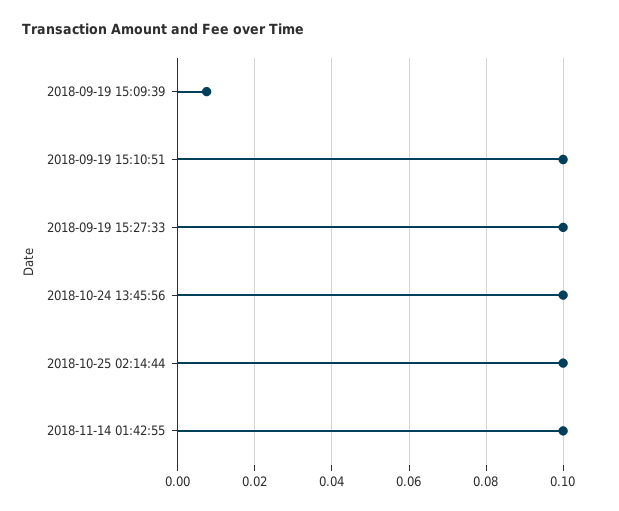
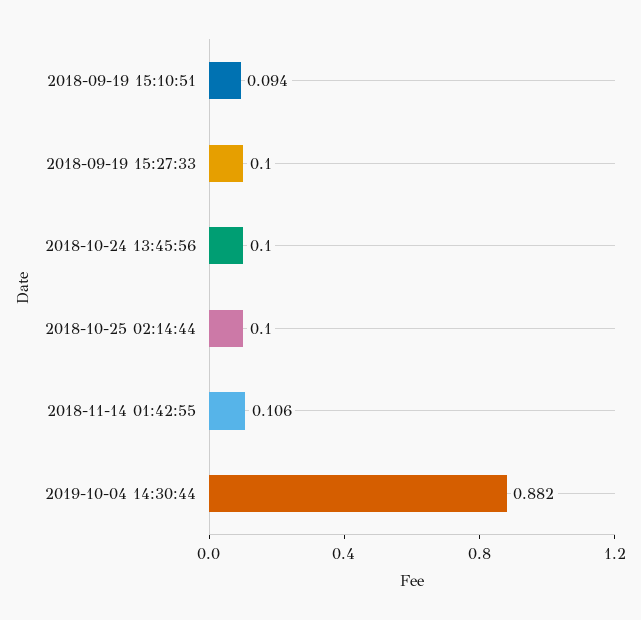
2018-09-19 15:09:39: 0.008 -> none
2018-09-19 15:10:51: 0.1 -> 0.094
2018-11-14 01:42:55: 0.1 -> 0.106
2019-10-04 14:30:44: none -> 0.882

